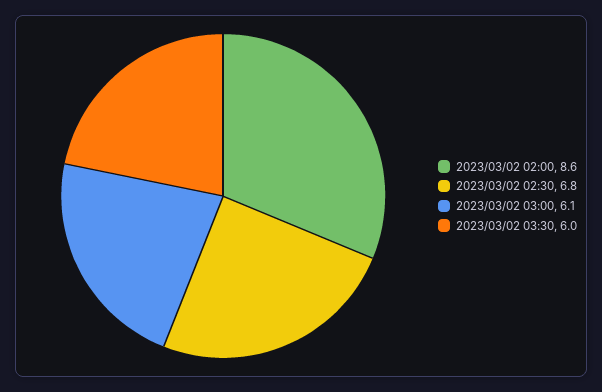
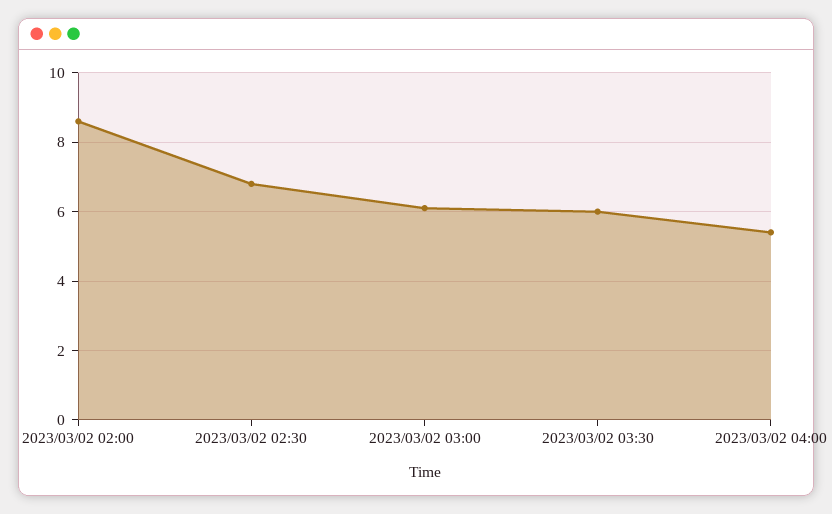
2023/03/02 04:00: none -> 5.5

